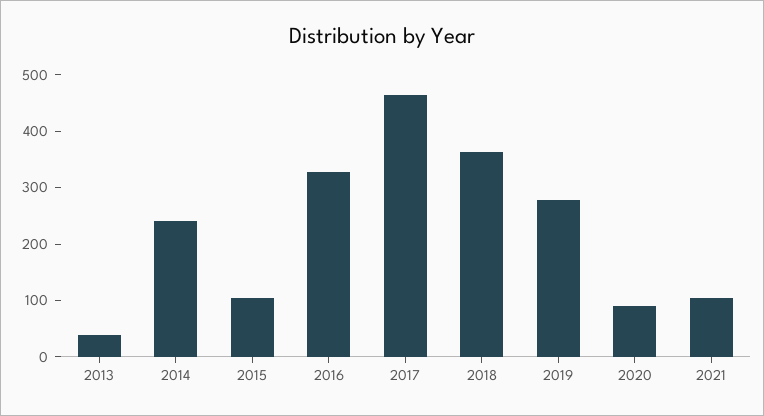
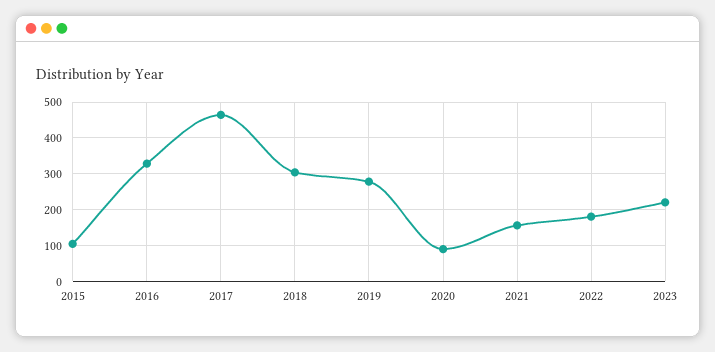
2013: 40 -> none
2014: 240 -> none
2018: 360 -> 300
2021: 100 -> 160
2022: none -> 180
2023: none -> 220

